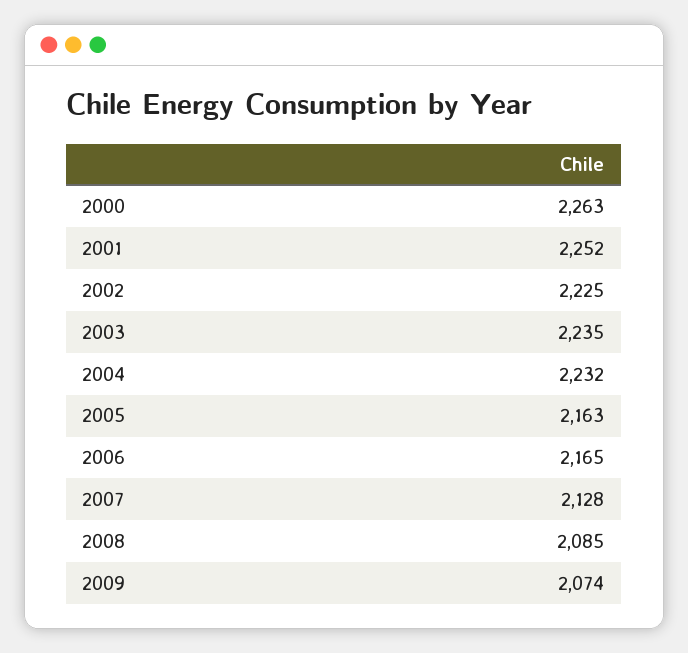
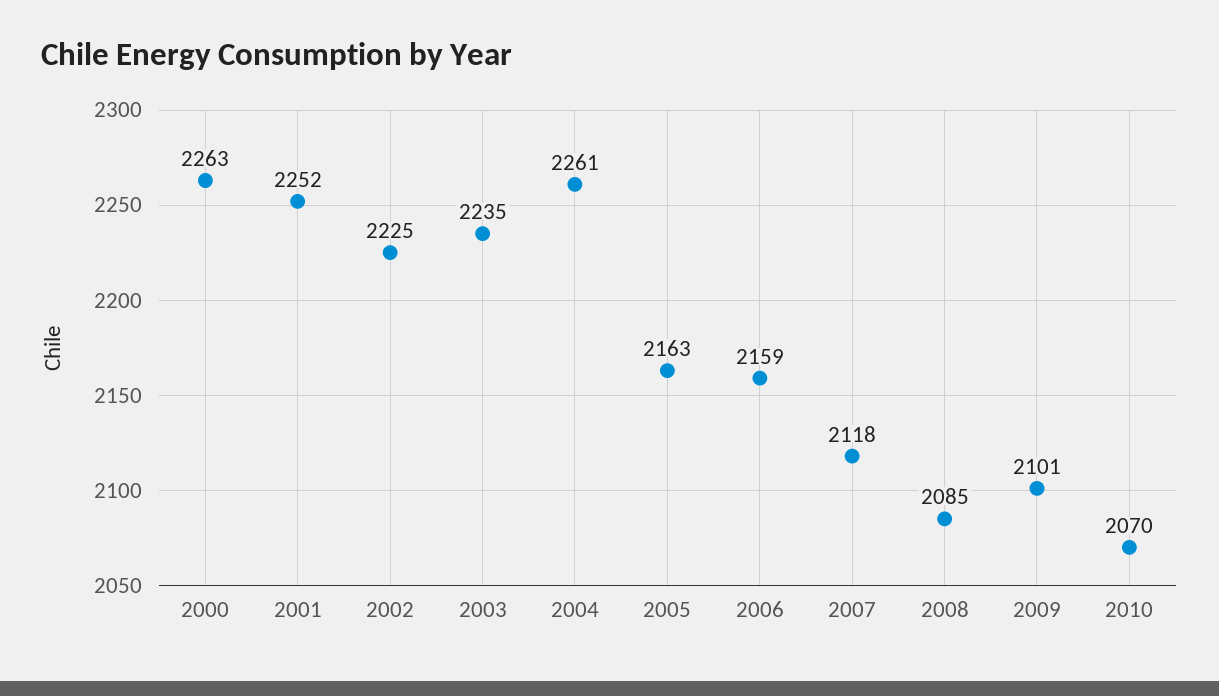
2004: 2232 -> 2261
2006: 2165 -> 2159
2007: 2128 -> 2118
2009: 2074 -> 2101
2010: none -> 2070

